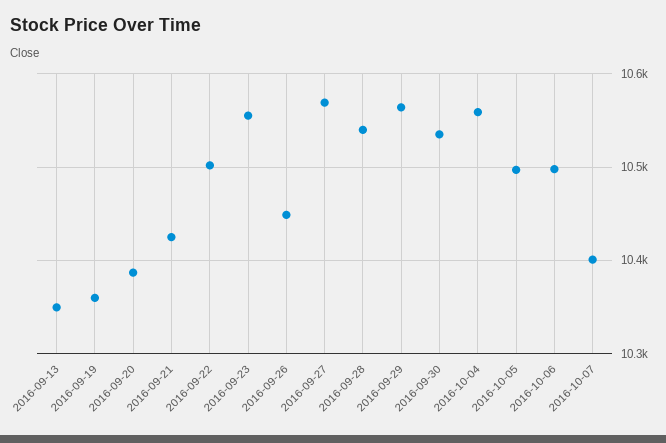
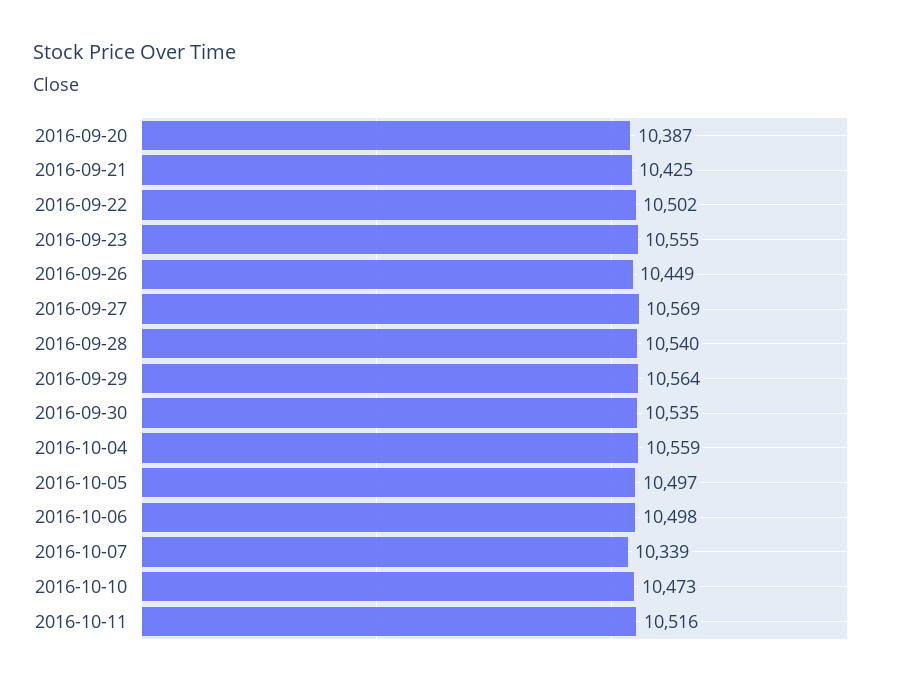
2016-09-13: 10350 -> none
2016-09-19: 10360 -> none
2016-10-07: 10400 -> 10339
2016-10-10: none -> 10473
2016-10-11: none -> 10516

